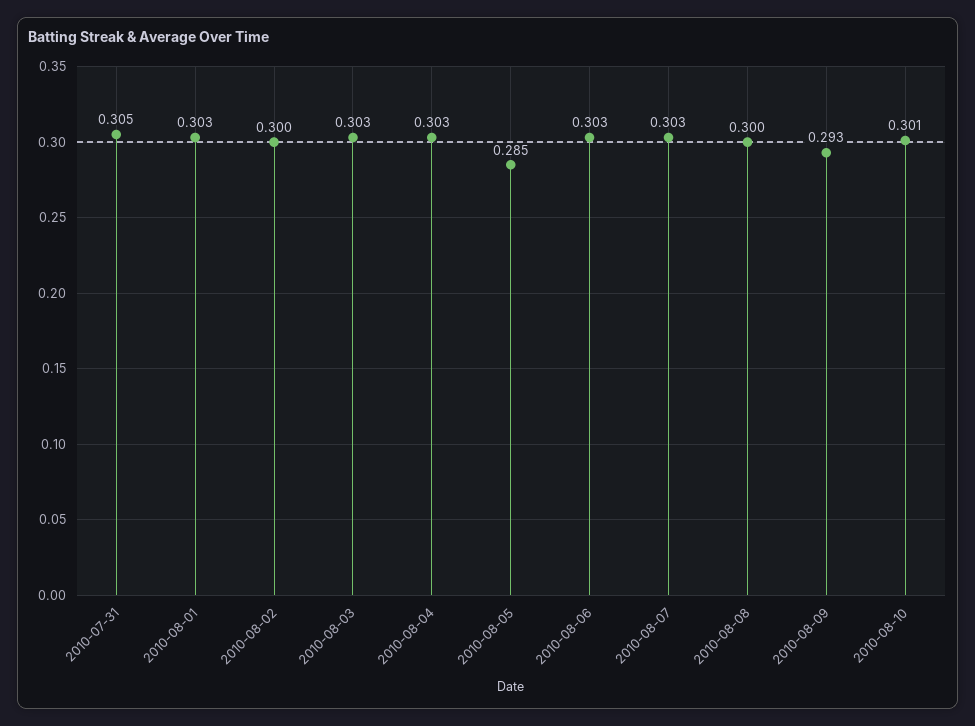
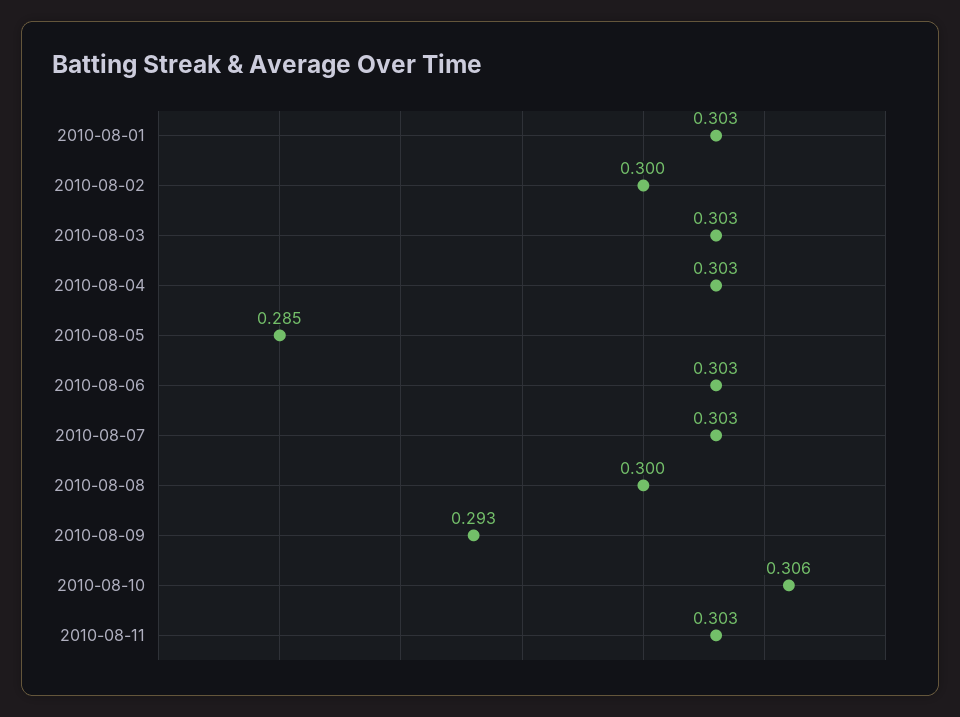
2010-07-31: 0.305 -> none
2010-08-10: 0.301 -> 0.306
2010-08-11: none -> 0.303

